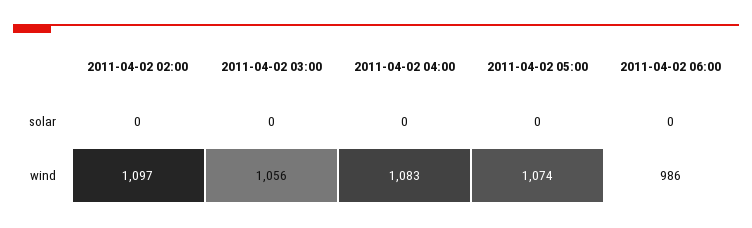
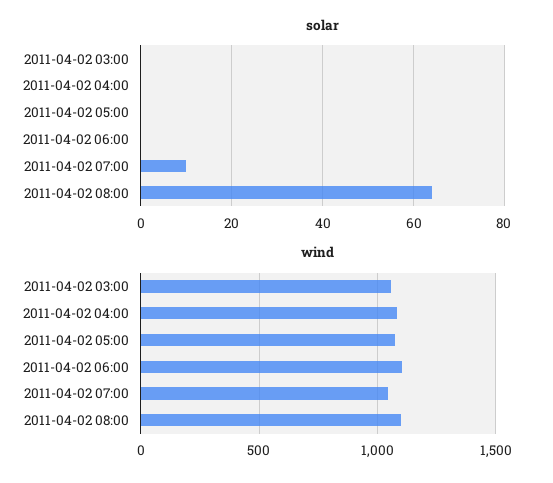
solar, 2011-04-02 02:00: 0 -> none
wind, 2011-04-02 02:00: 1097 -> none
wind, 2011-04-02 06:00: 986 -> 1100
solar, 2011-04-02 07:00: none -> 10
solar, 2011-04-02 08:00: none -> 65
wind, 2011-04-02 07:00: none -> 1050
wind, 2011-04-02 08:00: none -> 1100

